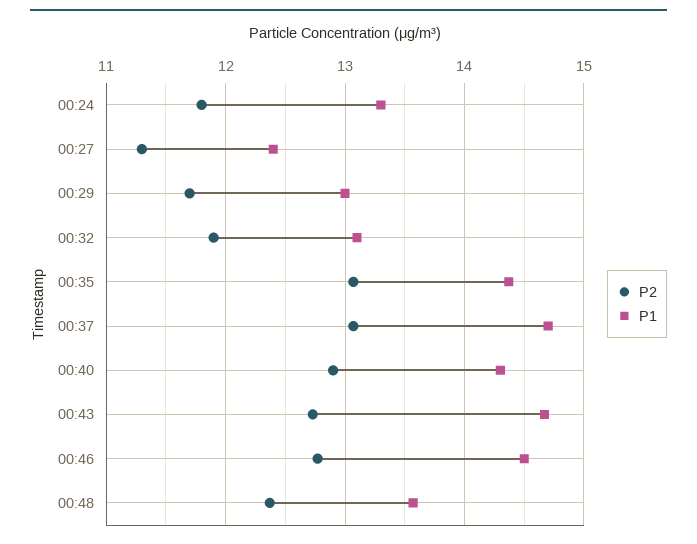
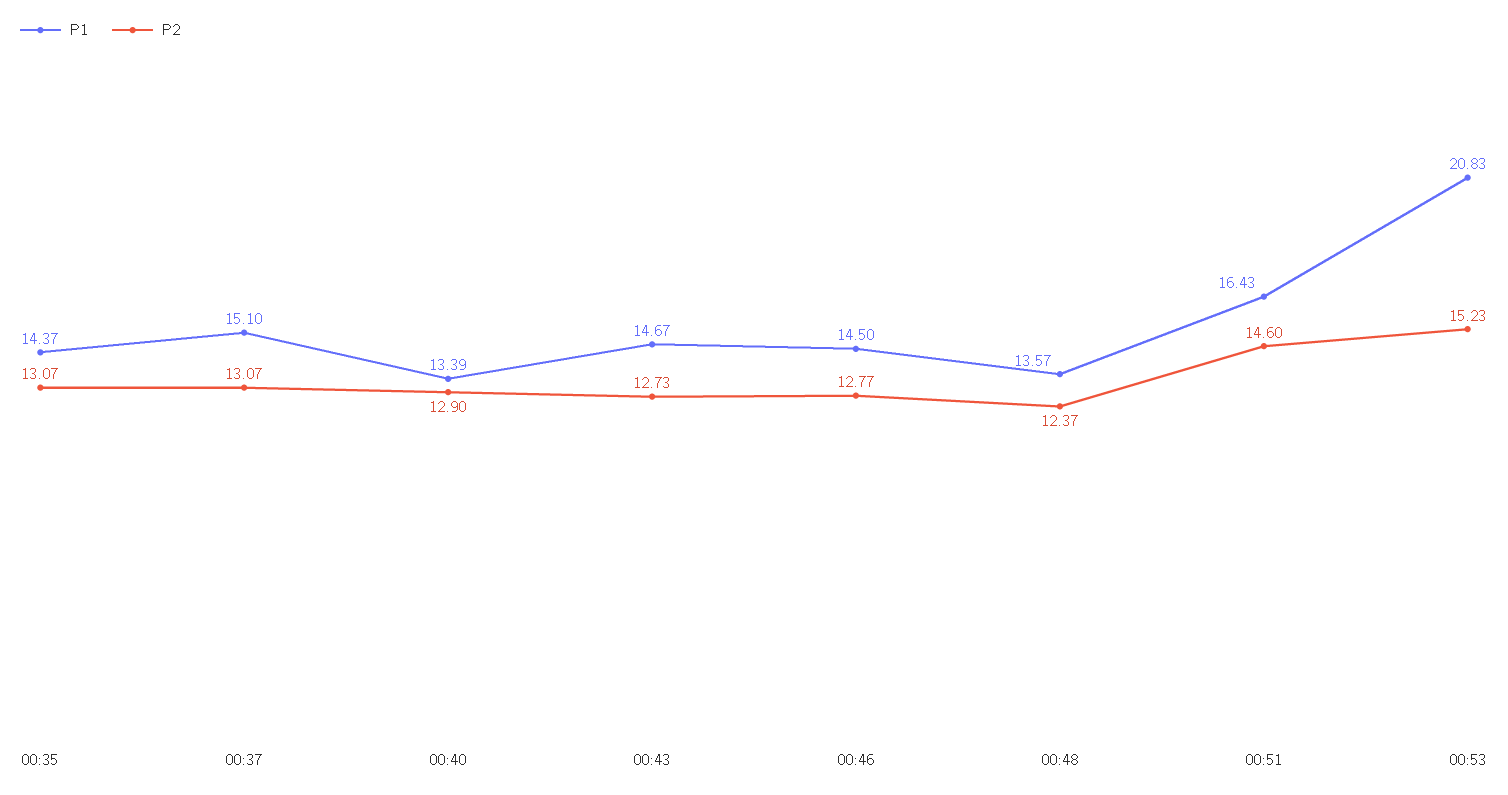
P2, 00:24: 11.8 -> none
P1, 00:24: 13.3 -> none
P2, 00:27: 11.3 -> none
P1, 00:27: 12.4 -> none
P2, 00:29: 11.7 -> none
P1, 00:29: 13 -> none
P2, 00:32: 11.9 -> none
P1, 00:32: 13.1 -> none
P1, 00:37: 14.7 -> 15.1
P1, 00:40: 14.3 -> 13.39
P1, 00:51: none -> 16.43
P2, 00:51: none -> 14.6
P1, 00:53: none -> 20.83
P2, 00:53: none -> 15.23

